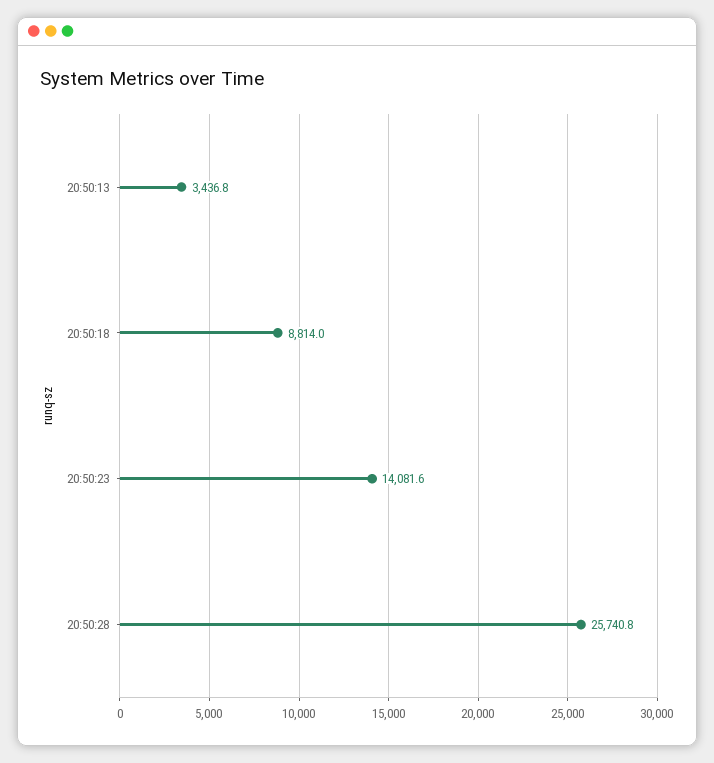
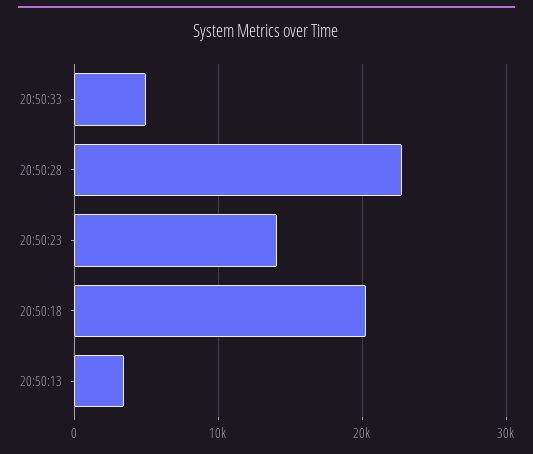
20:50:18: 8814 -> 20000
20:50:28: 25740.8 -> 23000
20:50:33: none -> 5000

